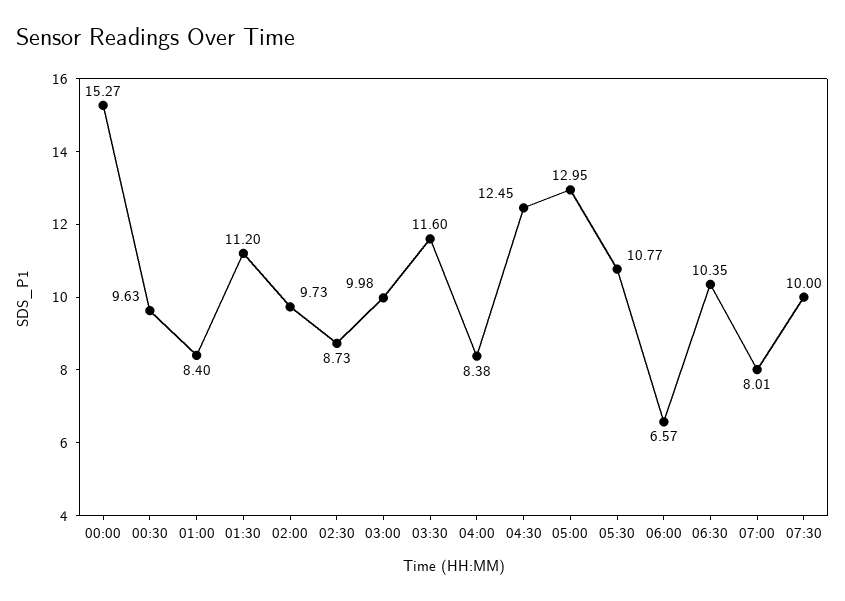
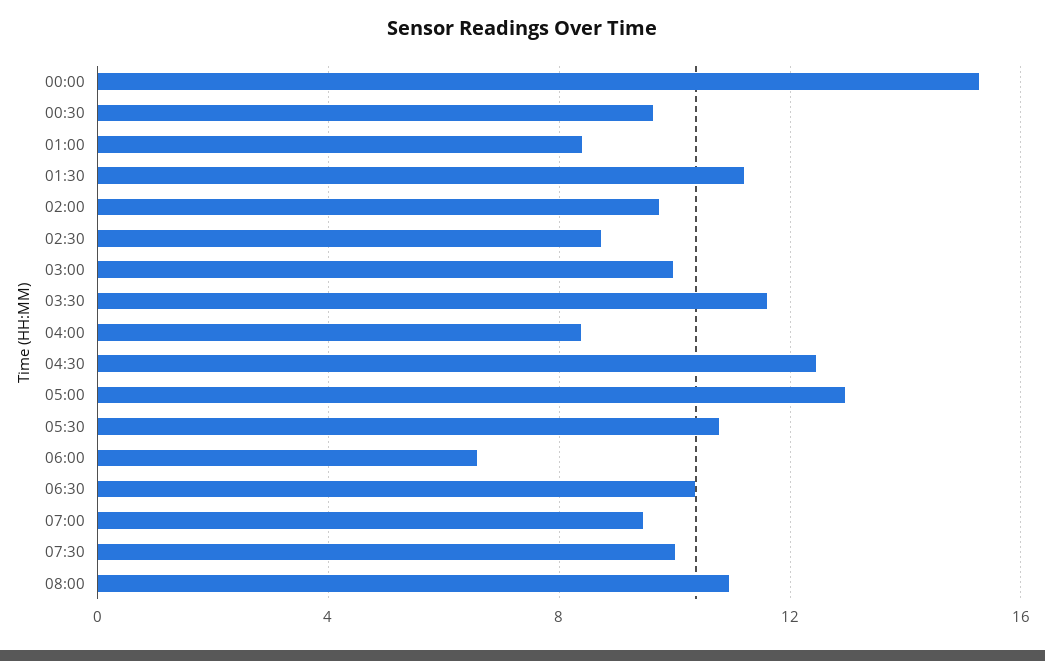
07:00: 8.01 -> 9.5
08:00: none -> 11

